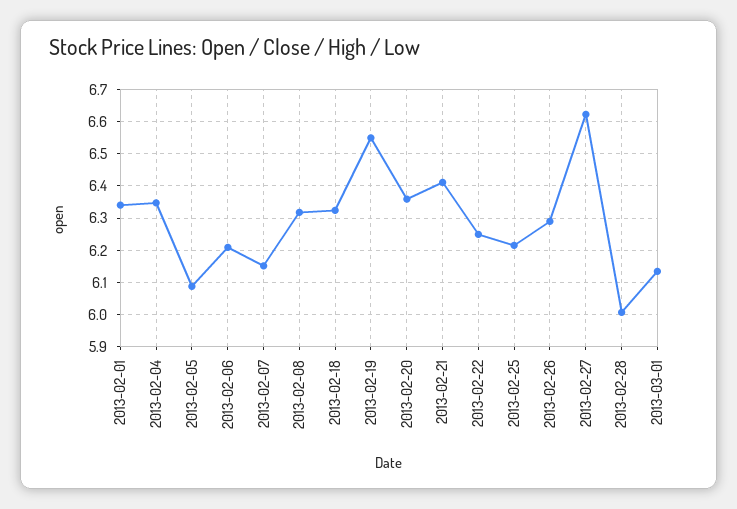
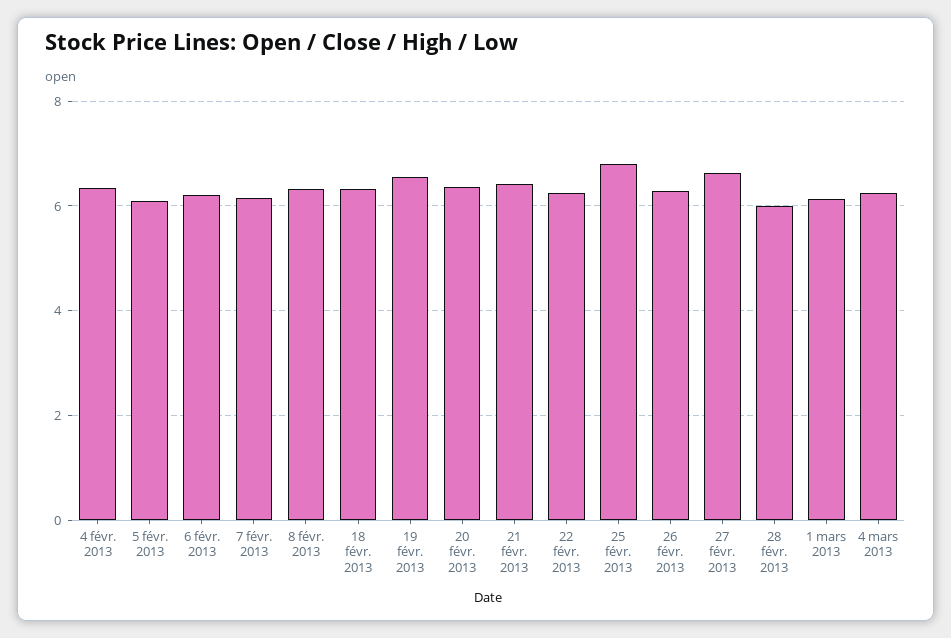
2013-02-01: 6.34 -> none
2013-02-25: 6.22 -> 6.8
4 mars 2013: none -> 6.2

